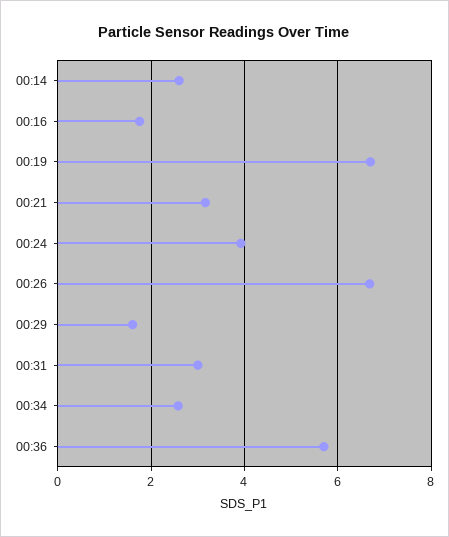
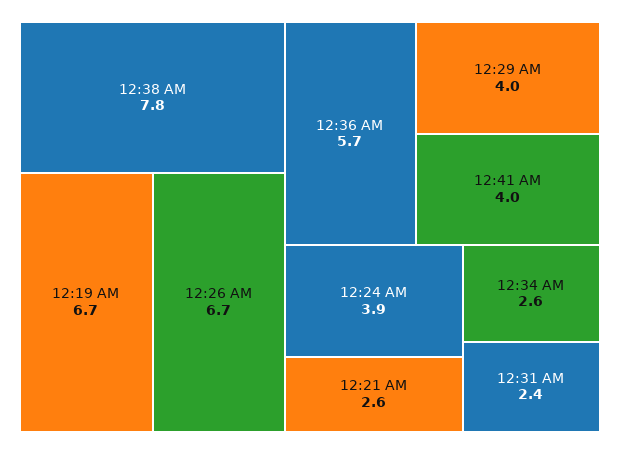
00:14: 2.6 -> none
00:16: 1.8 -> none
00:21: 3.2 -> 2.6
00:29: 1.6 -> 4
00:31: 3 -> 2.4
12:38 AM: none -> 7.8
12:41 AM: none -> 4

